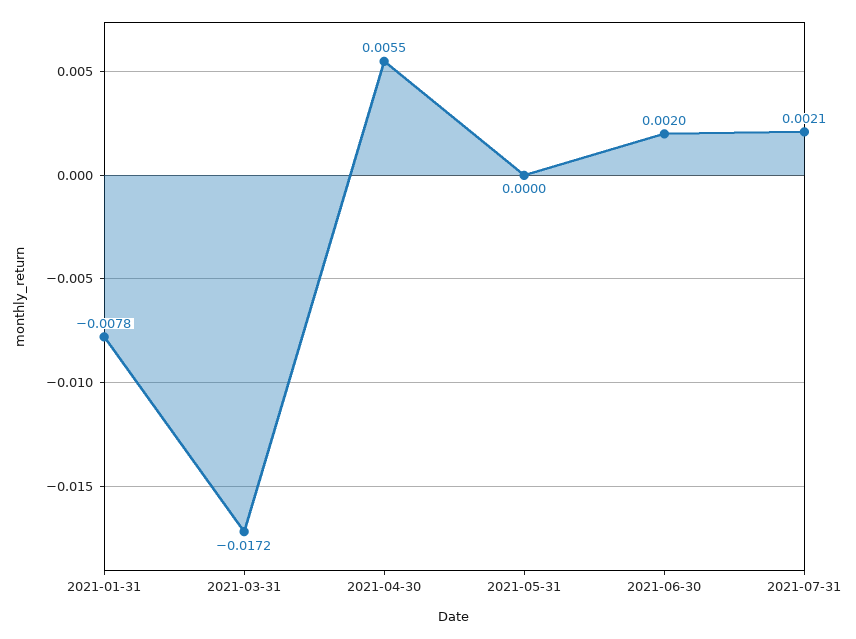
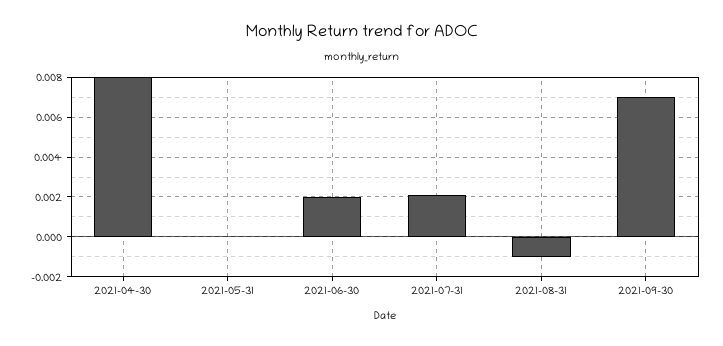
2021-01-31: -0.0078 -> none
2021-03-31: -0.0172 -> none
2021-04-30: 0.0055 -> 0.008
2021-08-31: none -> -0.001
2021-09-30: none -> 0.007

